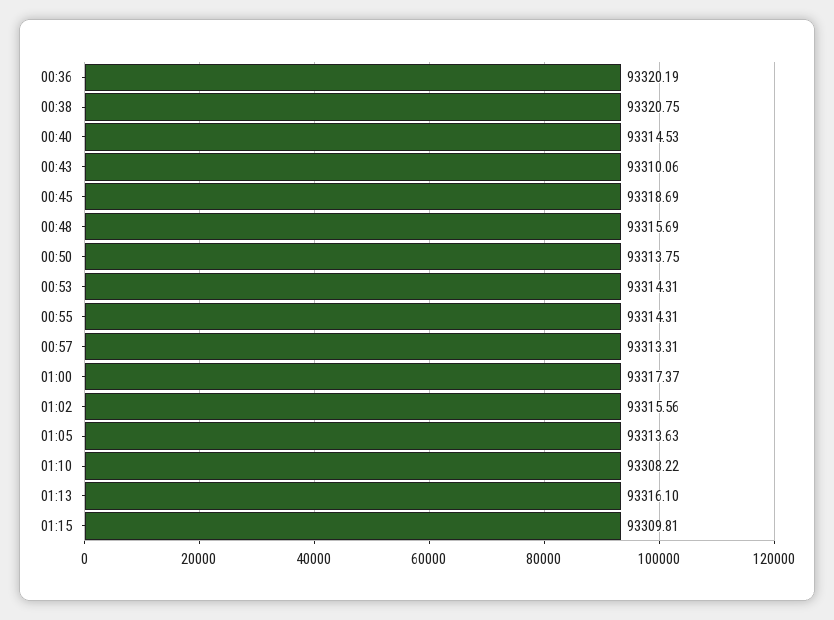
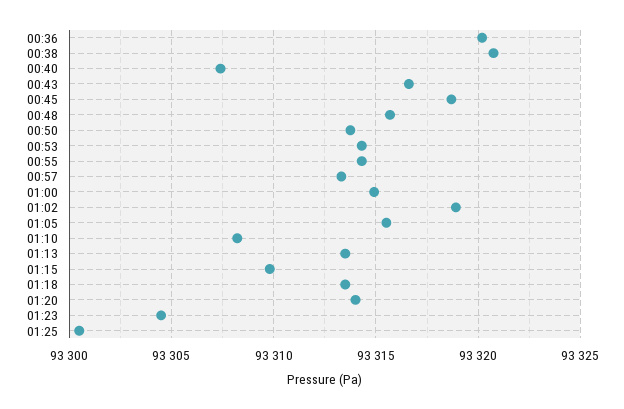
00:40: 93314.53 -> 93307.5
00:43: 93310.06 -> 93316.5
01:00: 93317.37 -> 93315
01:02: 93315.56 -> 93319
01:05: 93313.63 -> 93315.5
01:13: 93316.1 -> 93313.5
01:18: none -> 93313.5
01:20: none -> 93314
01:23: none -> 93304.5
01:25: none -> 93300.5

